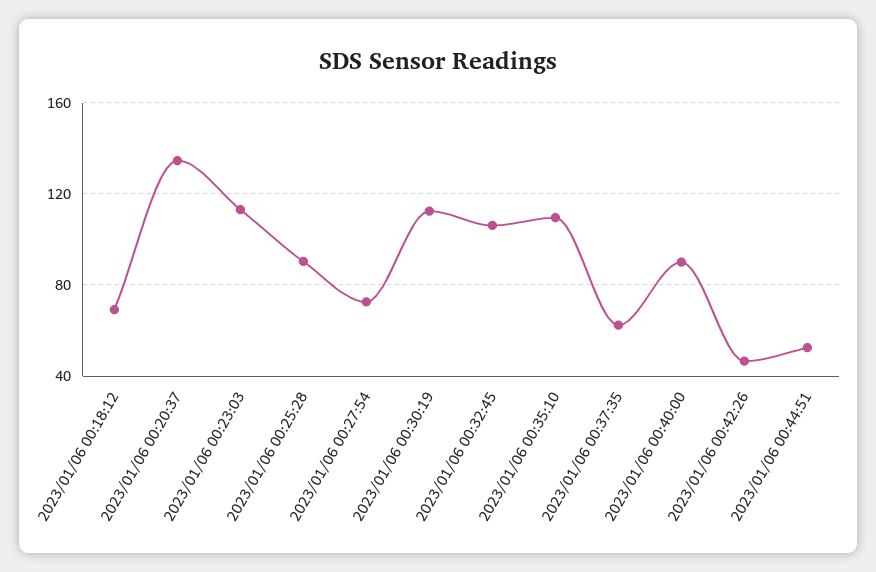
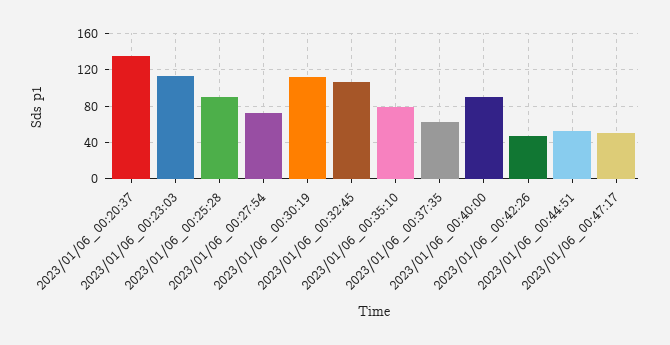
2023/01/06 00:18:12: 70 -> none
2023/01/06 00:35:10: 110 -> 80
2023/01/06_00:47:17: none -> 50

